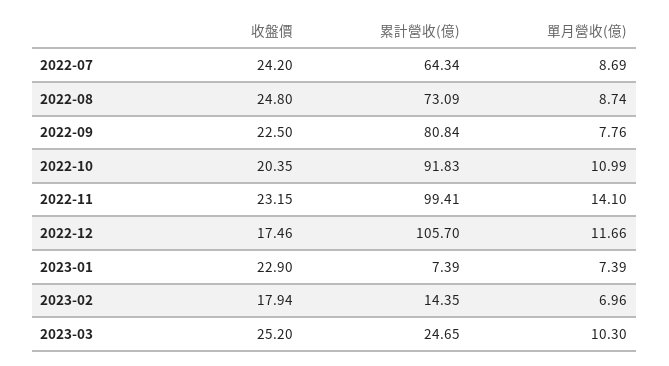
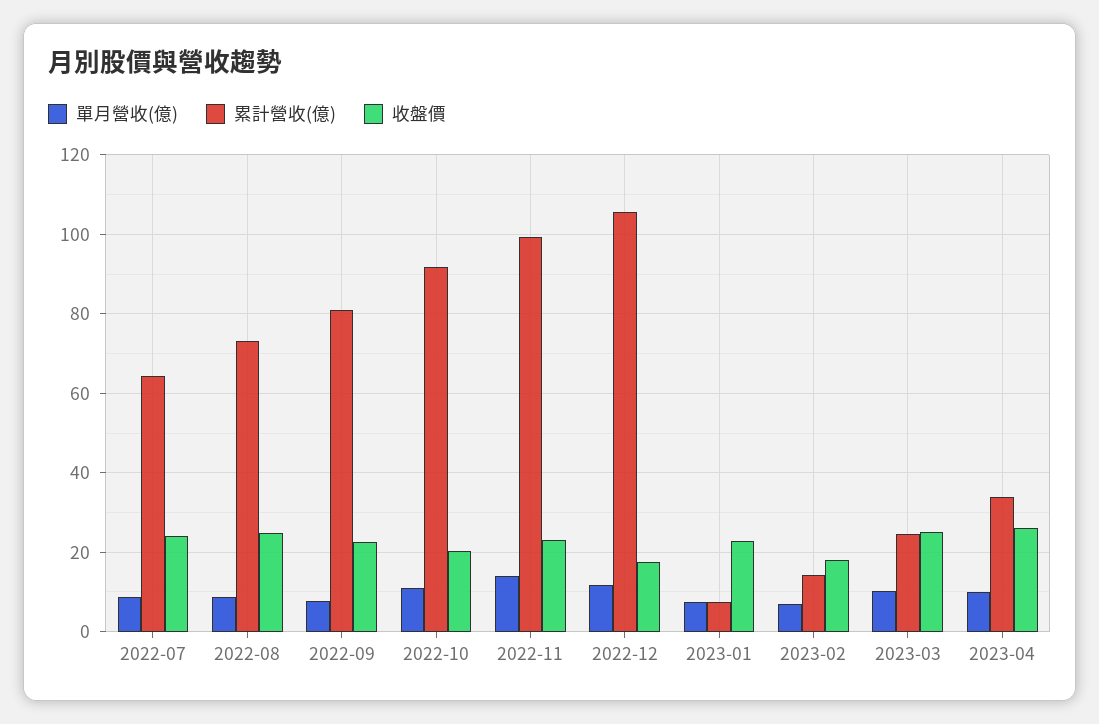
單月營收(億), 2023-04: none -> 10
累計營收(億), 2023-04: none -> 34
收盤價, 2023-04: none -> 26

